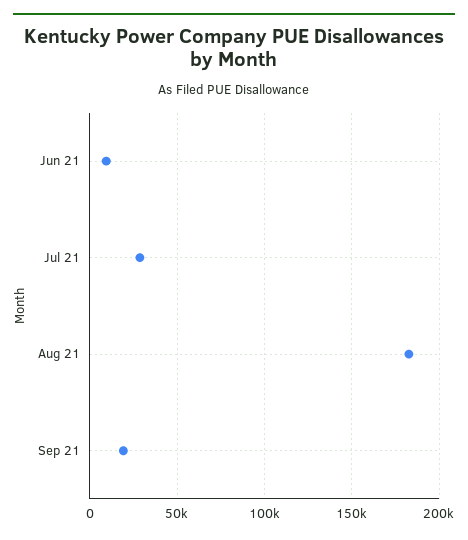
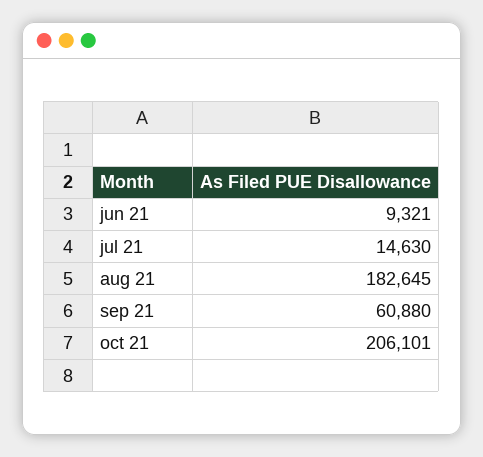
Jul 21: 30000 -> 14630
Sep 21: 20000 -> 60880
oct 21: none -> 206101

